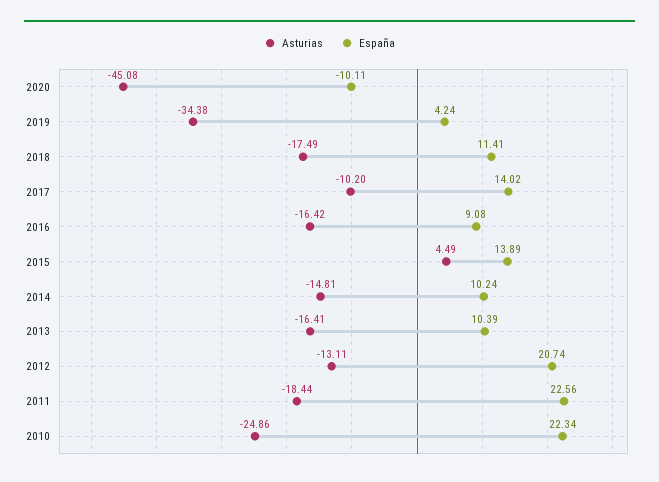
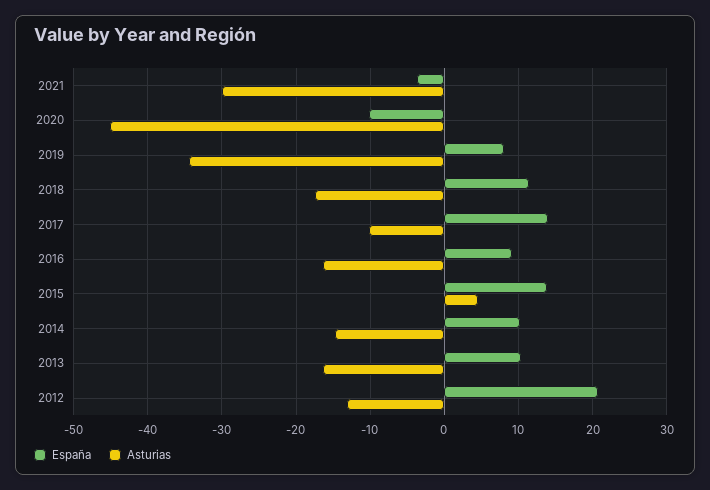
España, 2019: 4.24 -> 8
Asturias, 2011: -18.44 -> none
España, 2011: 22.56 -> none
Asturias, 2010: -24.86 -> none
España, 2010: 22.34 -> none
España, 2021: none -> -4
Asturias, 2021: none -> -30

